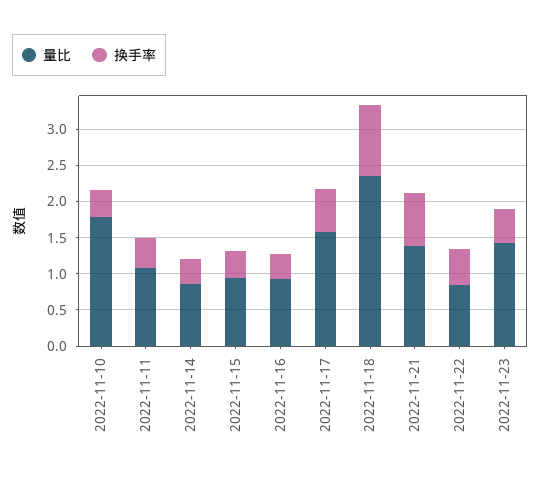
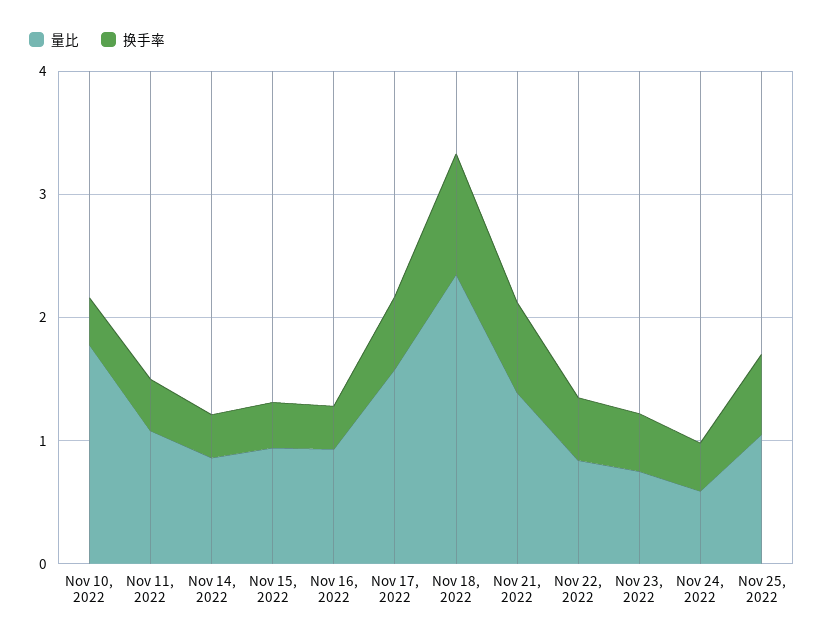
量比, 2022-11-23: 1.5 -> 0.8
量比, Nov 24, 2022: none -> 0.6
换手率, Nov 24, 2022: none -> 0.4
量比, Nov 25, 2022: none -> 1
换手率, Nov 25, 2022: none -> 0.6

